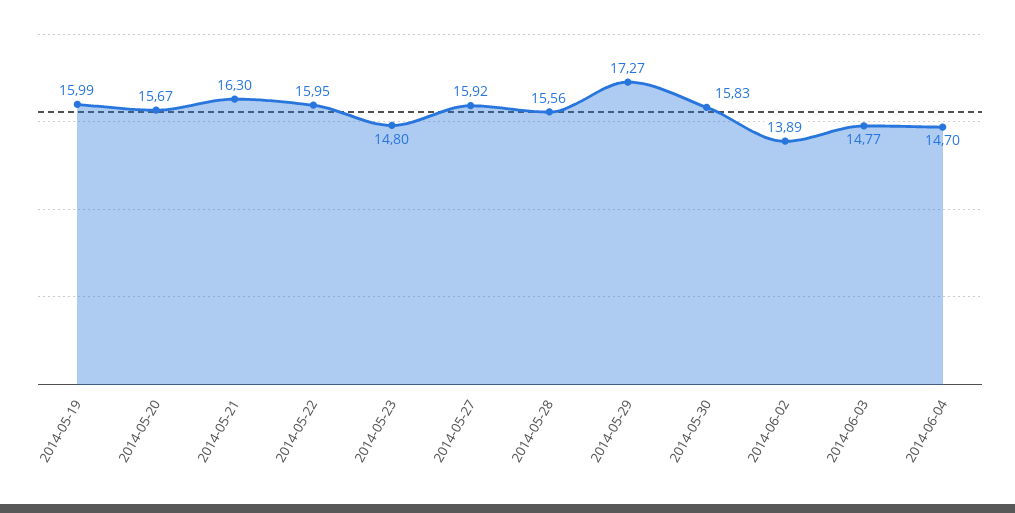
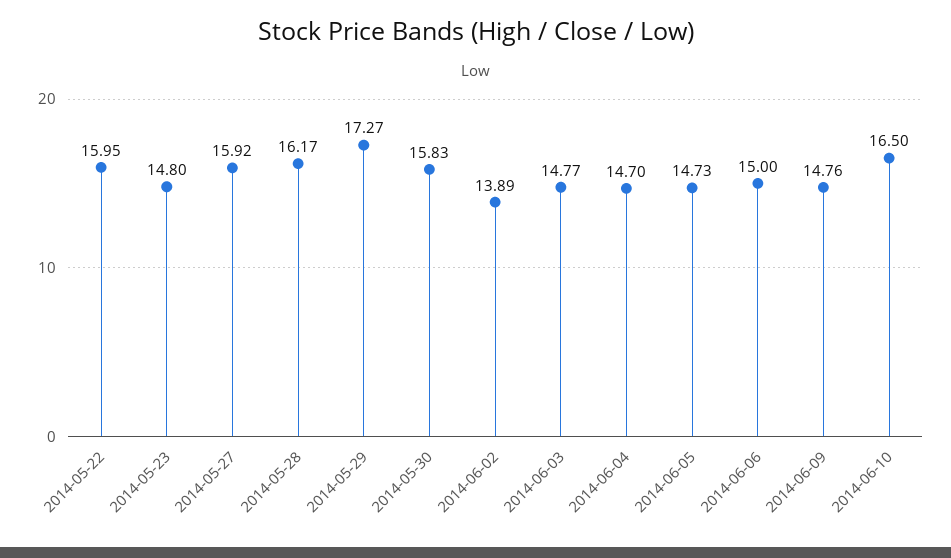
2014-05-19: 15.99 -> none
2014-05-20: 15.67 -> none
2014-05-21: 16.3 -> none
2014-05-28: 15.56 -> 16.17
2014-06-05: none -> 14.73
2014-06-06: none -> 15
2014-06-09: none -> 14.76
2014-06-10: none -> 16.5

